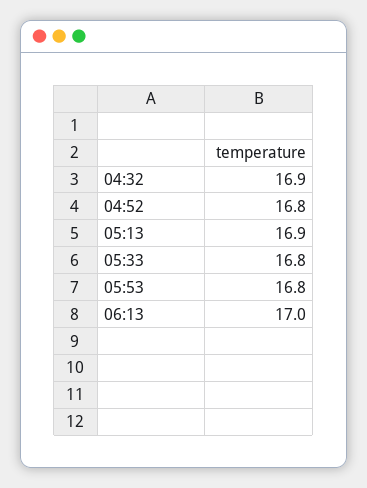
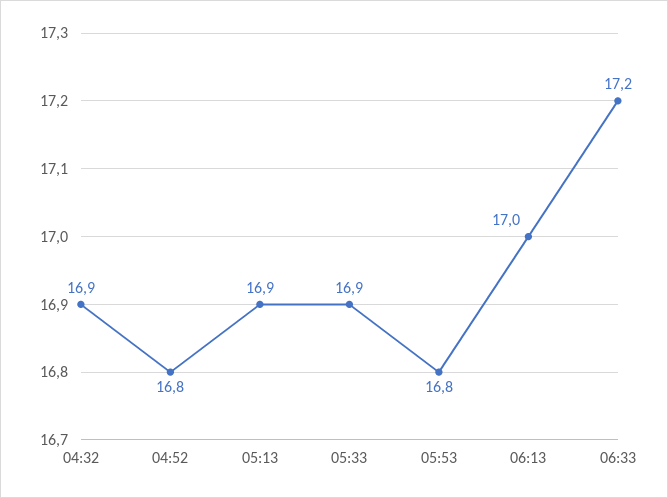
05:33: 16.8 -> 16.9
06:33: none -> 17.2

